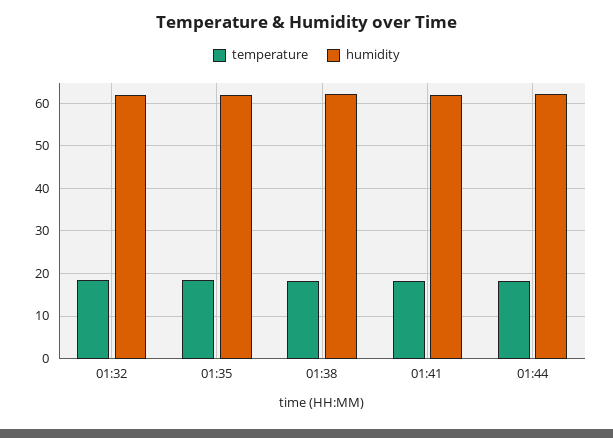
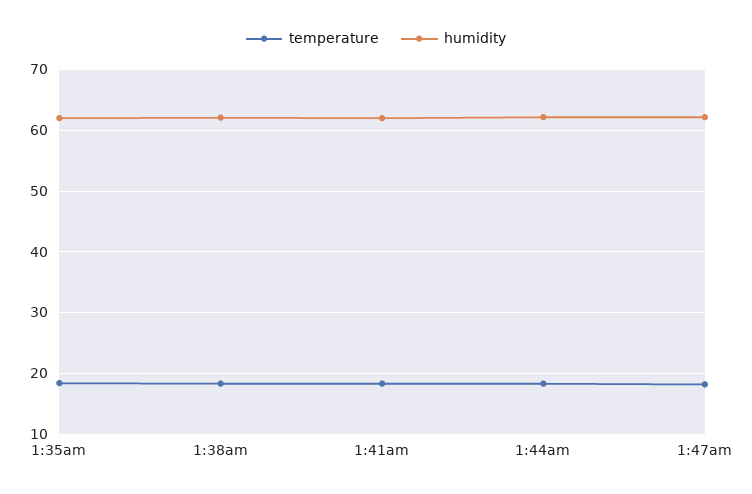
temperature, 01:32: 18 -> none
humidity, 01:32: 62 -> none
temperature, 1:47am: none -> 18
humidity, 1:47am: none -> 62

